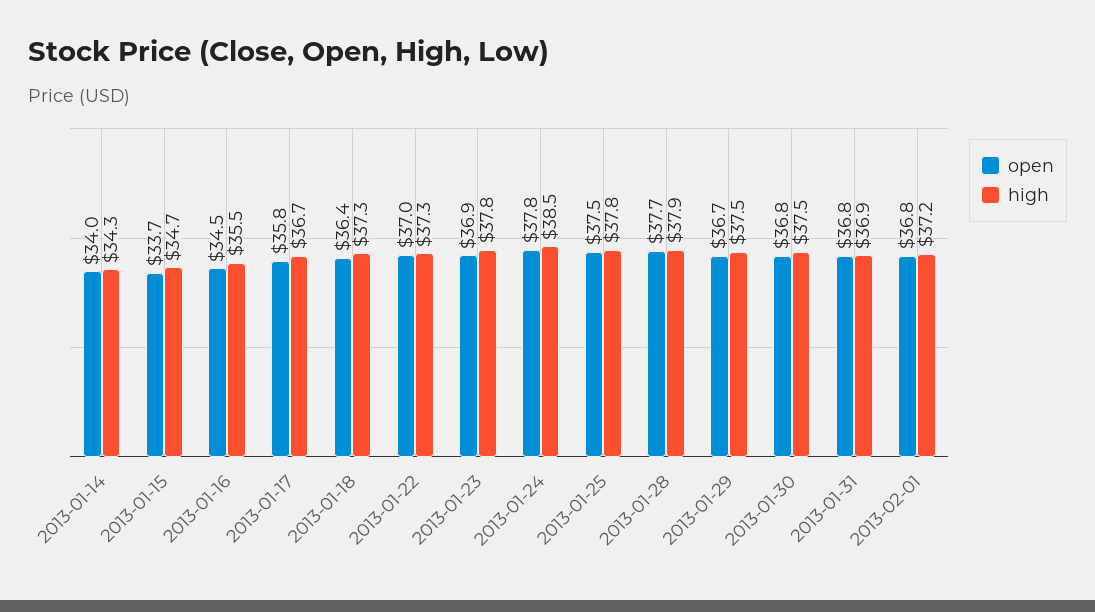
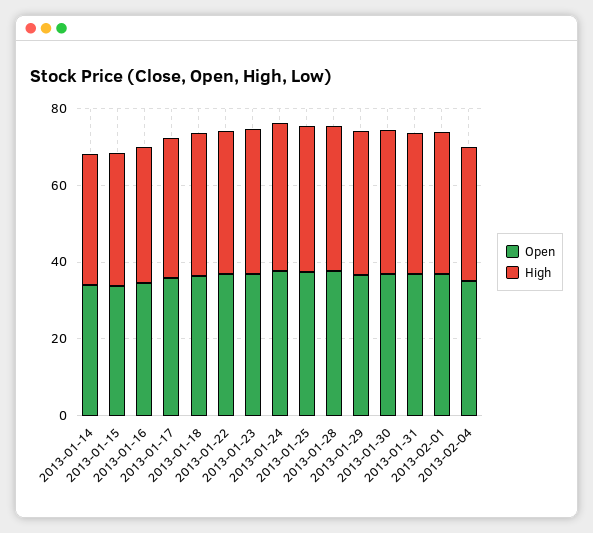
open, 2013-02-04: none -> 35
high, 2013-02-04: none -> 35

